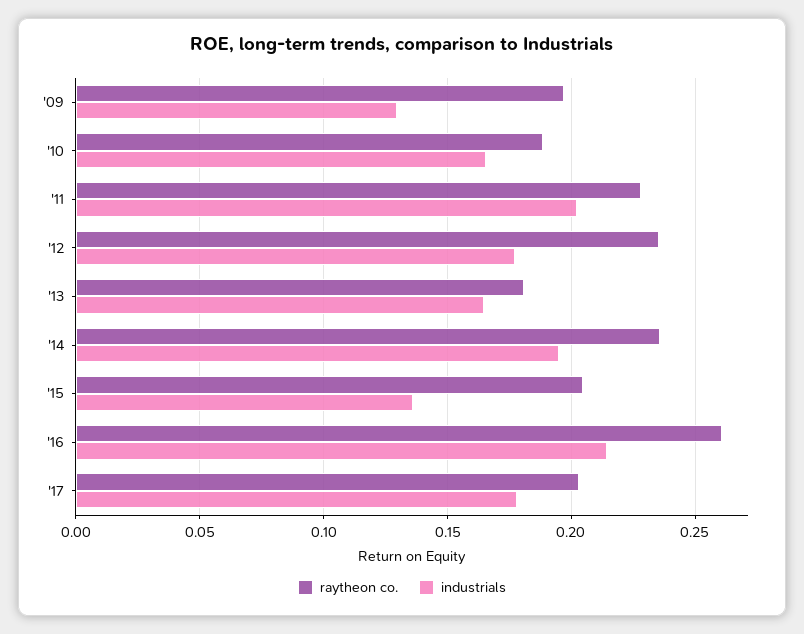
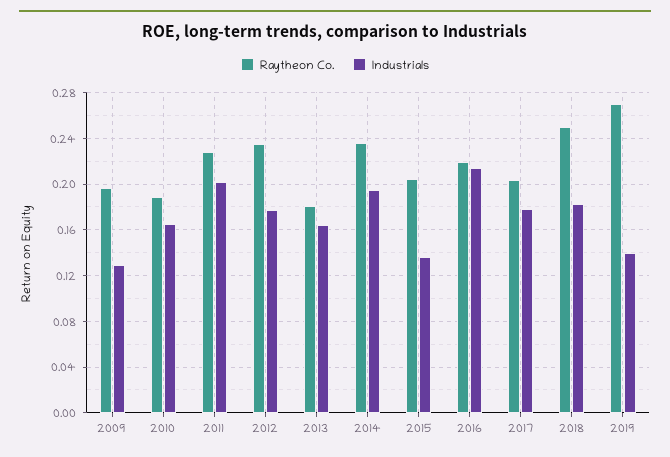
raytheon co., '16: 0.26 -> 0.22
raytheon co., 2018: none -> 0.25
industrials, 2018: none -> 0.18
raytheon co., 2019: none -> 0.27
industrials, 2019: none -> 0.14

